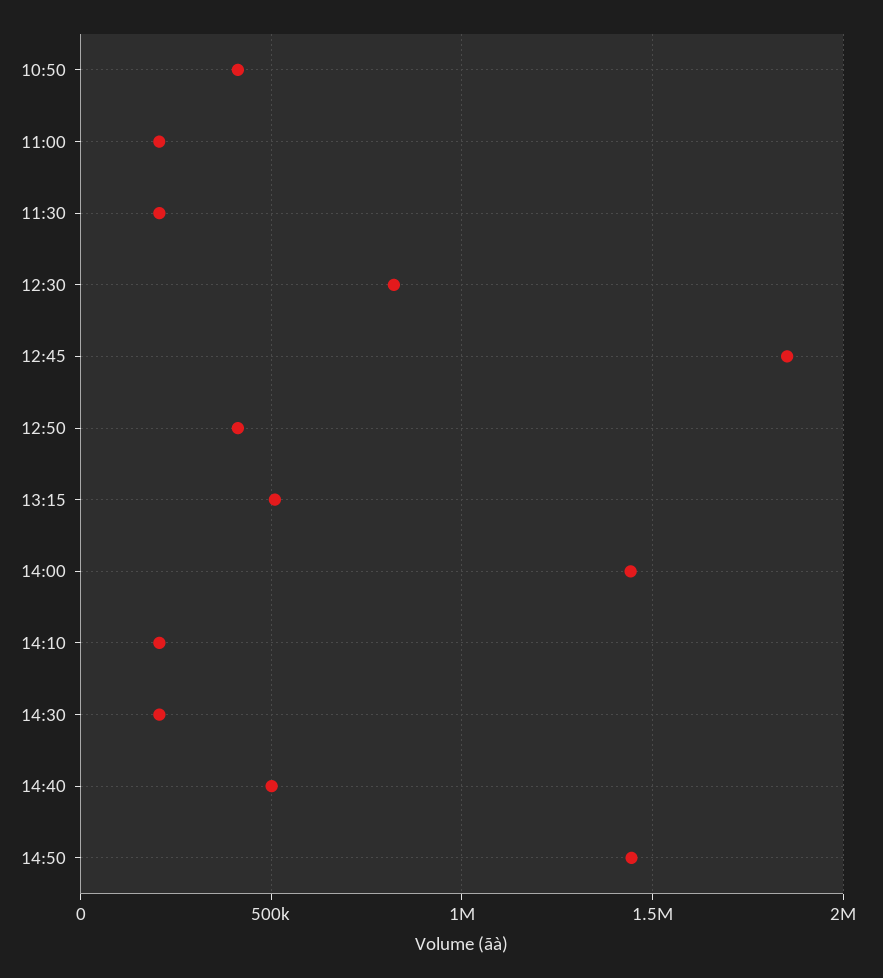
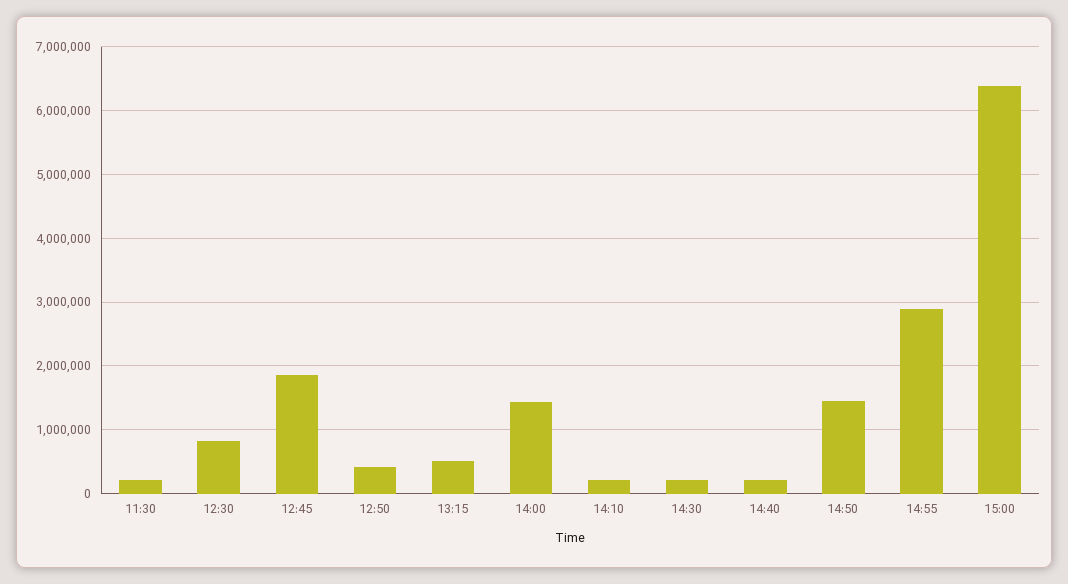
10:50: 400000 -> none
11:00: 200000 -> none
14:40: 500000 -> 200000
14:55: none -> 2900000
15:00: none -> 6400000

